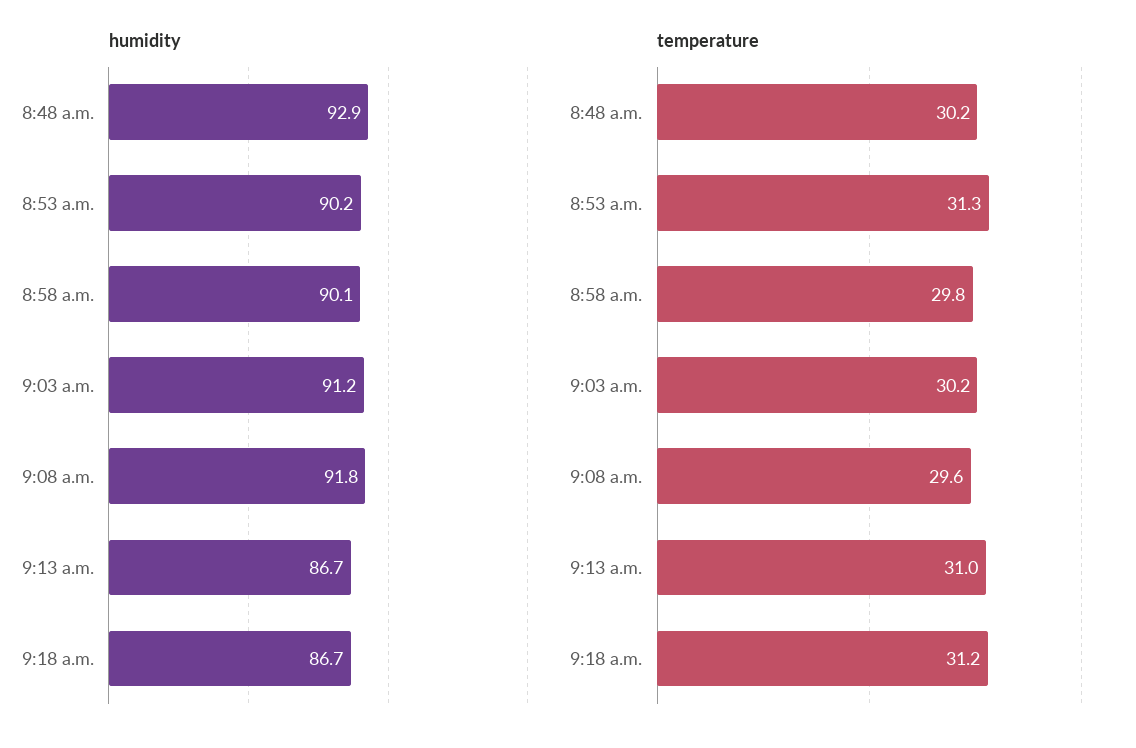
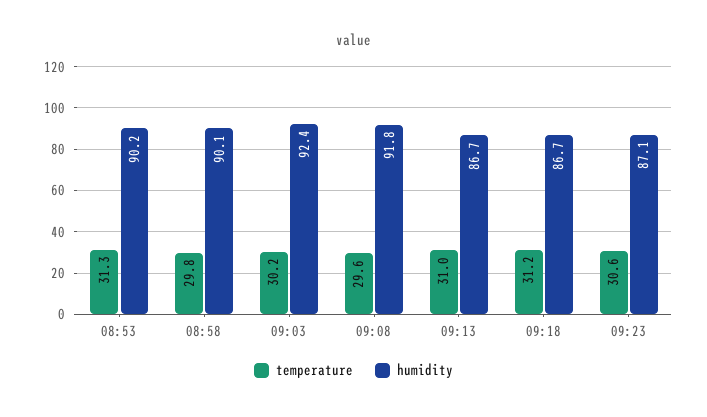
humidity, 8:48 a.m.: 92.9 -> none
humidity, 9:03 a.m.: 91.2 -> 92.4
temperature, 8:48 a.m.: 30.2 -> none
temperature, 09:23: none -> 30.6
humidity, 09:23: none -> 87.1

